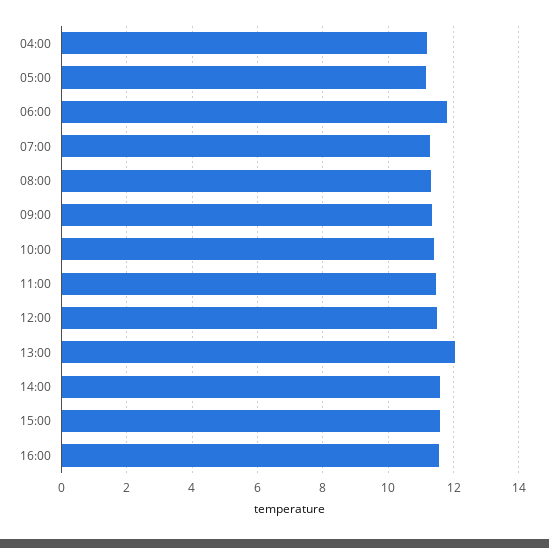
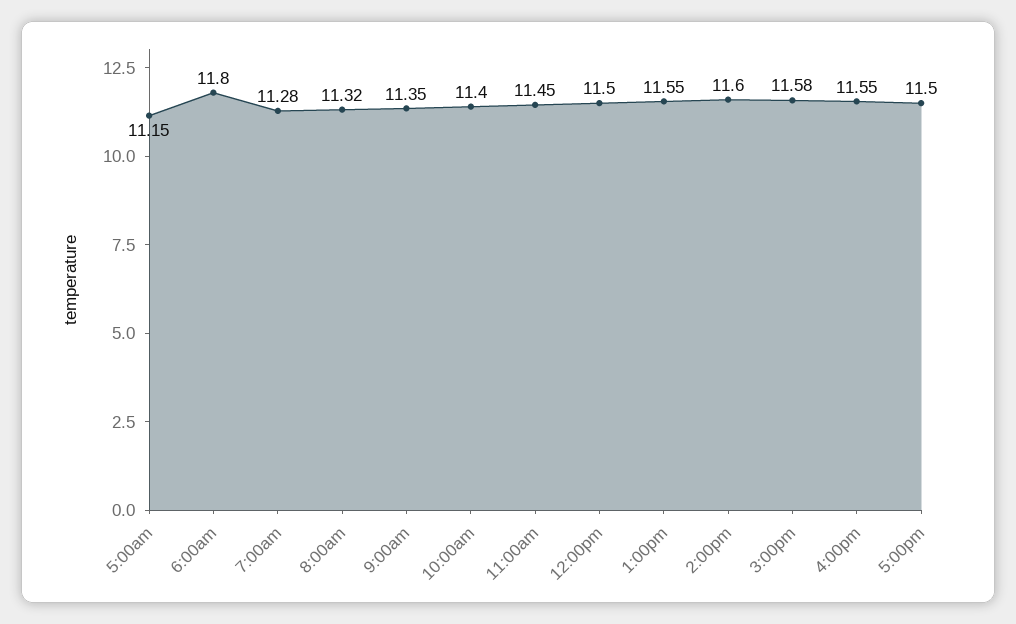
04:00: 11.2 -> none
13:00: 12 -> 11.55
5:00pm: none -> 11.5

